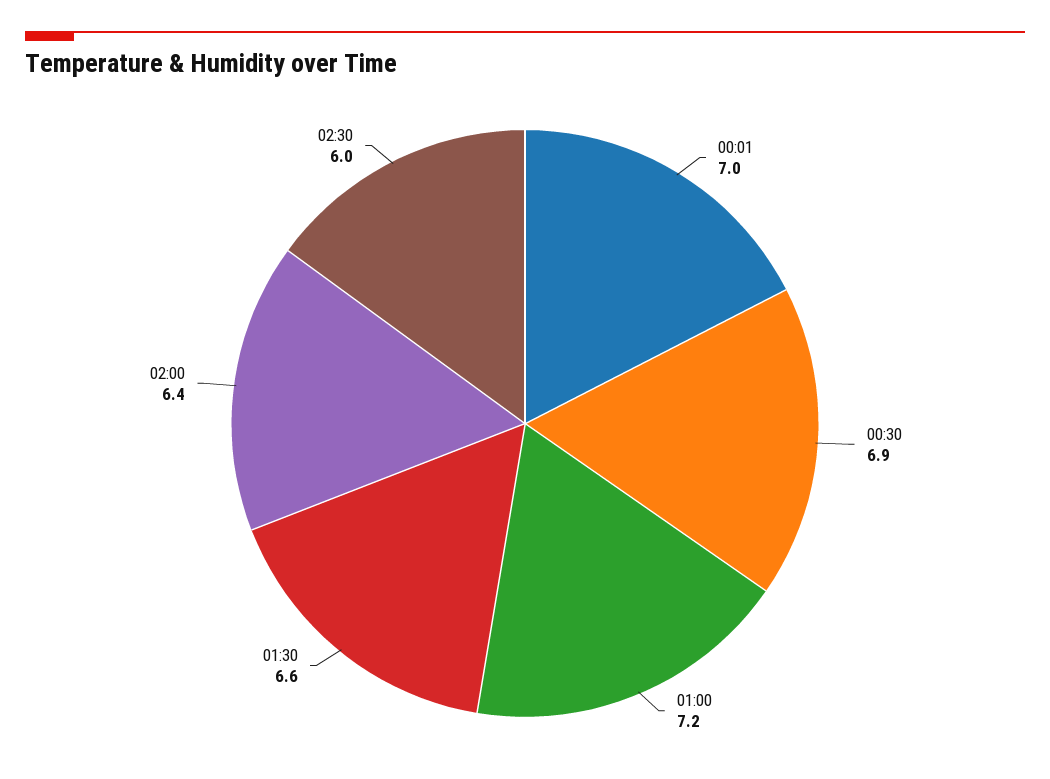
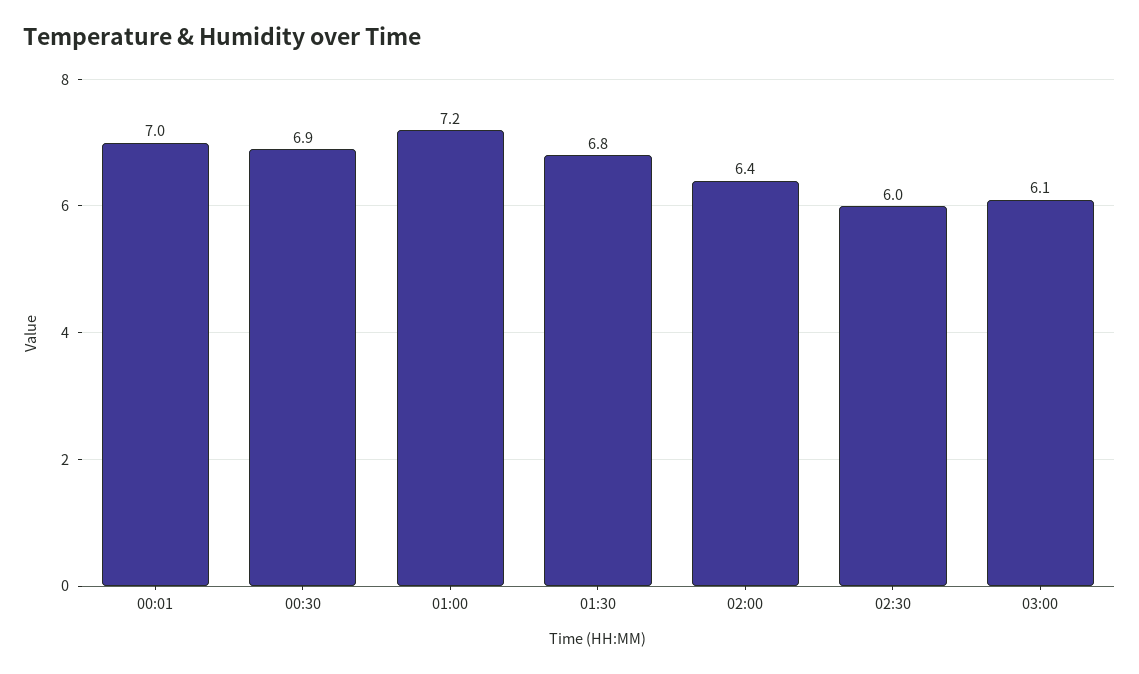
01:30: 6.6 -> 6.8
03:00: none -> 6.1

